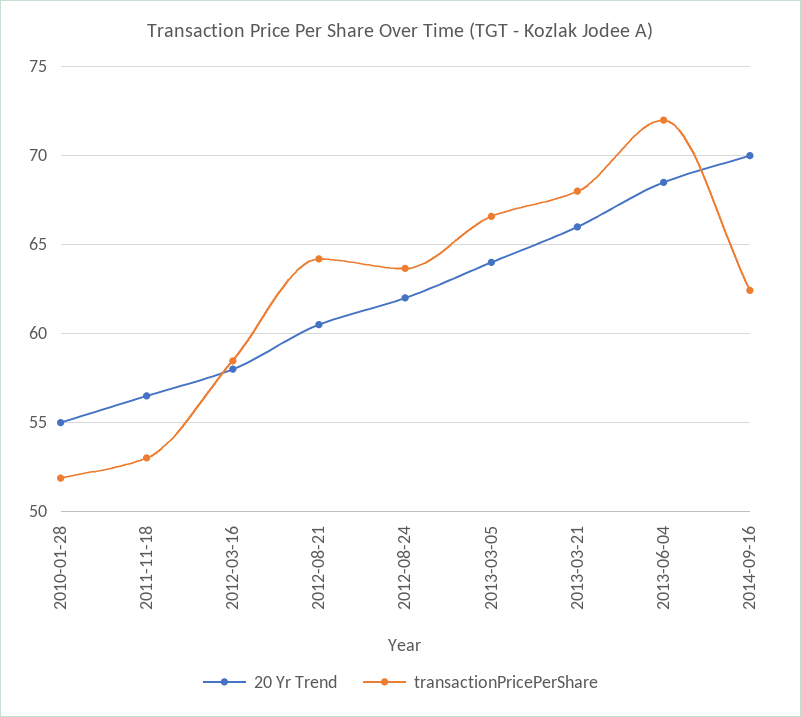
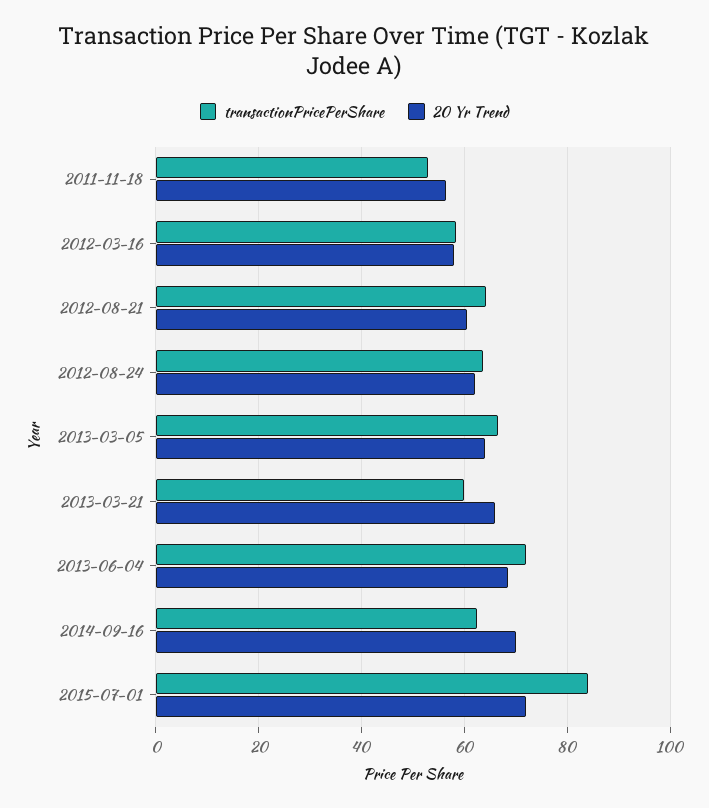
20 Yr Trend, 2010-01-28: 55 -> none
transactionPricePerShare, 2010-01-28: 52 -> none
transactionPricePerShare, 2013-03-21: 68 -> 60
transactionPricePerShare, 2015-07-01: none -> 84
20 Yr Trend, 2015-07-01: none -> 72

